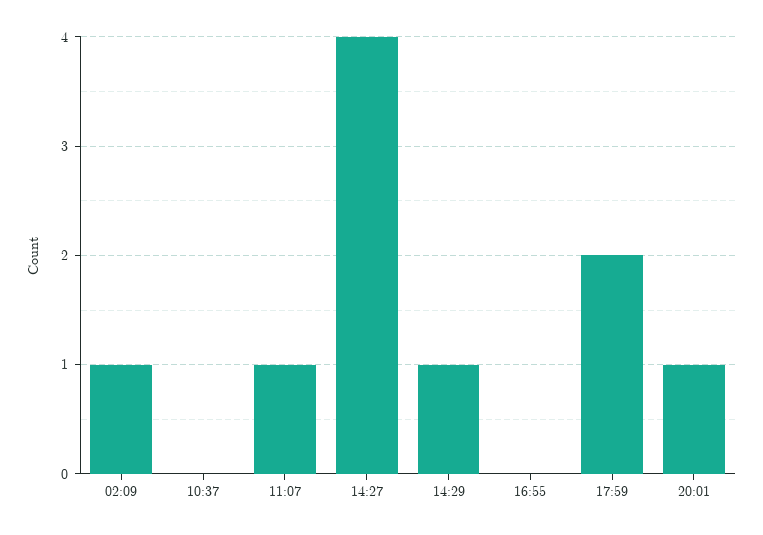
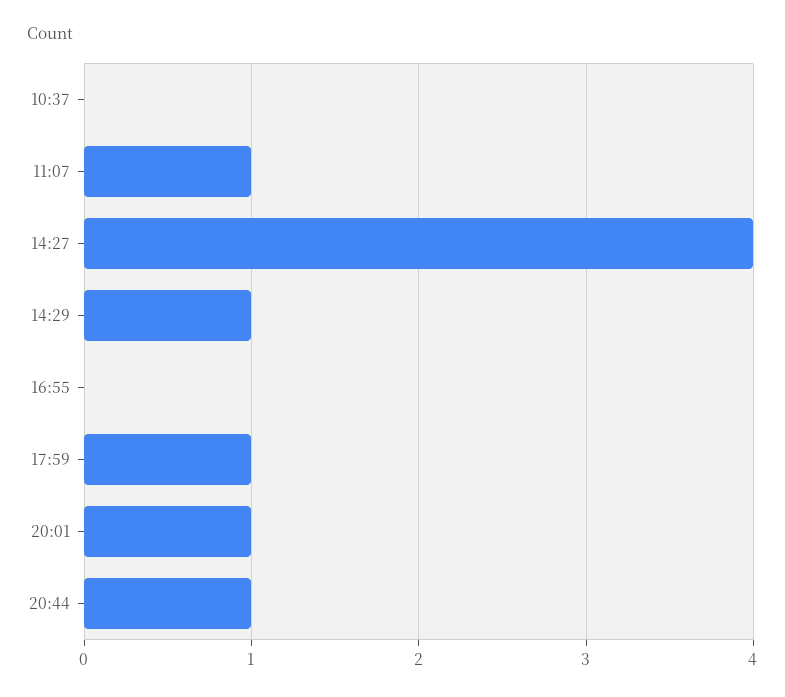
02:09: 1 -> none
17:59: 2 -> 1
20:44: none -> 1

